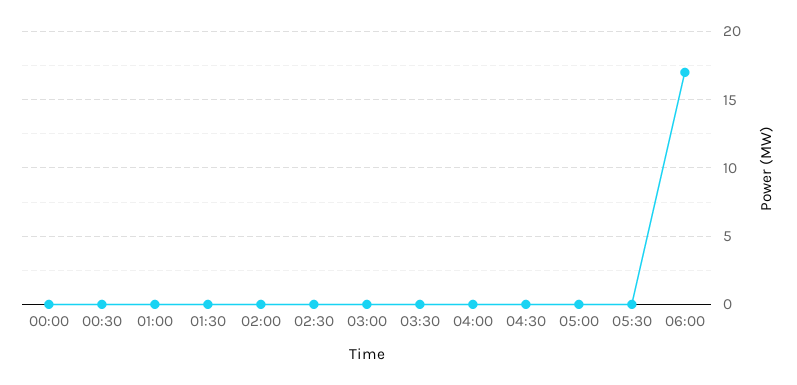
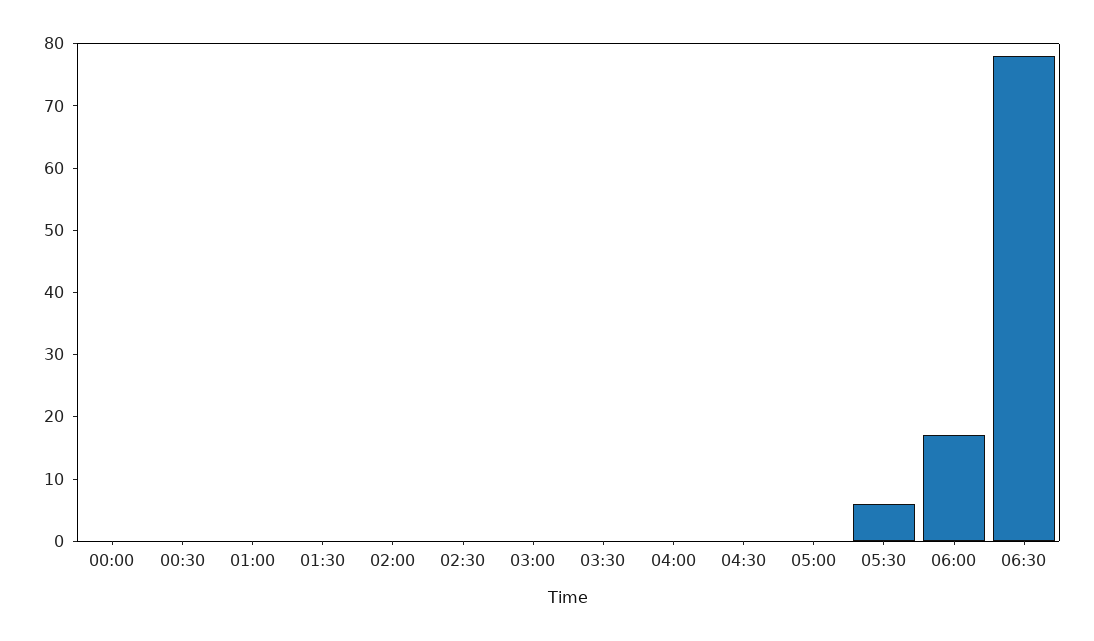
05:30: 0 -> 6
06:30: none -> 78

